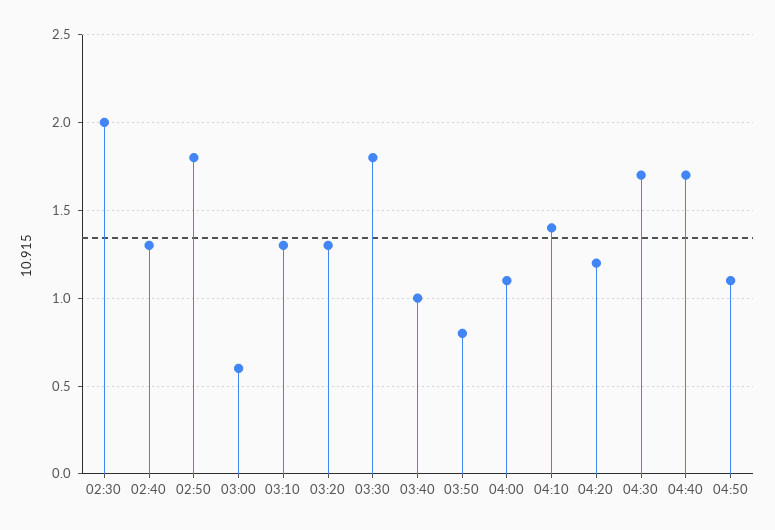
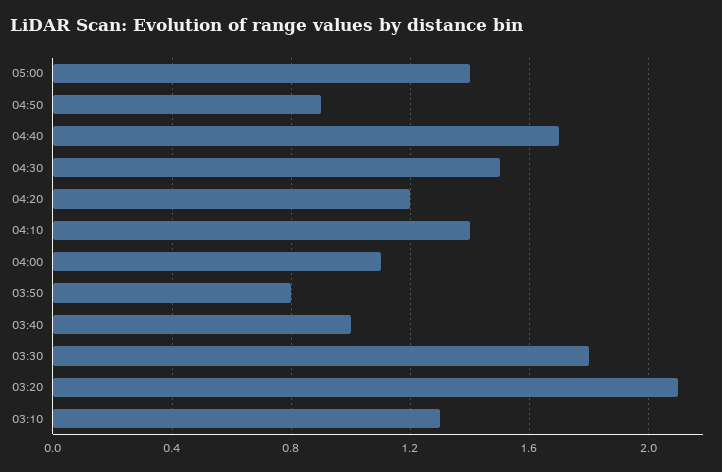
02:30: 2 -> none
02:40: 1.3 -> none
02:50: 1.8 -> none
03:00: 0.6 -> none
03:20: 1.3 -> 2.1
04:30: 1.7 -> 1.5
04:50: 1.1 -> 0.9
05:00: none -> 1.4

